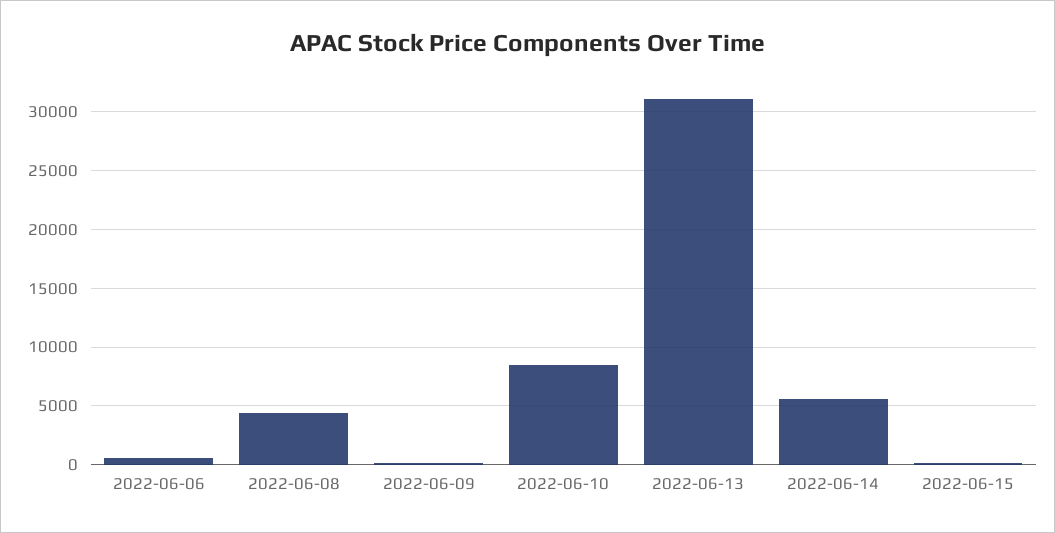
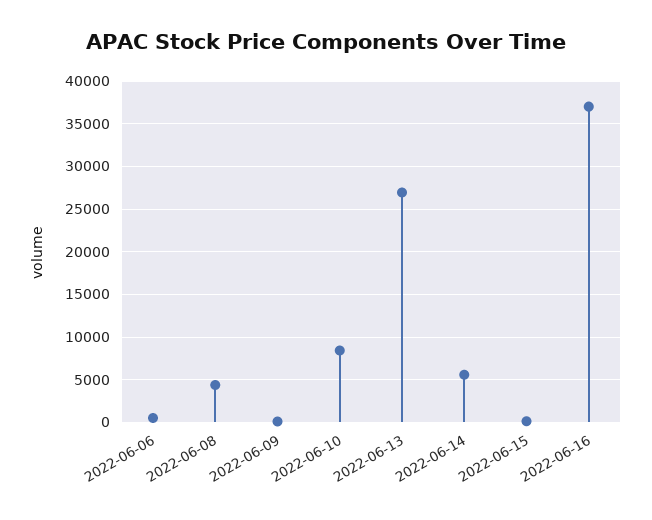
2022-06-13: 31000 -> 27000
2022-06-16: none -> 37000

